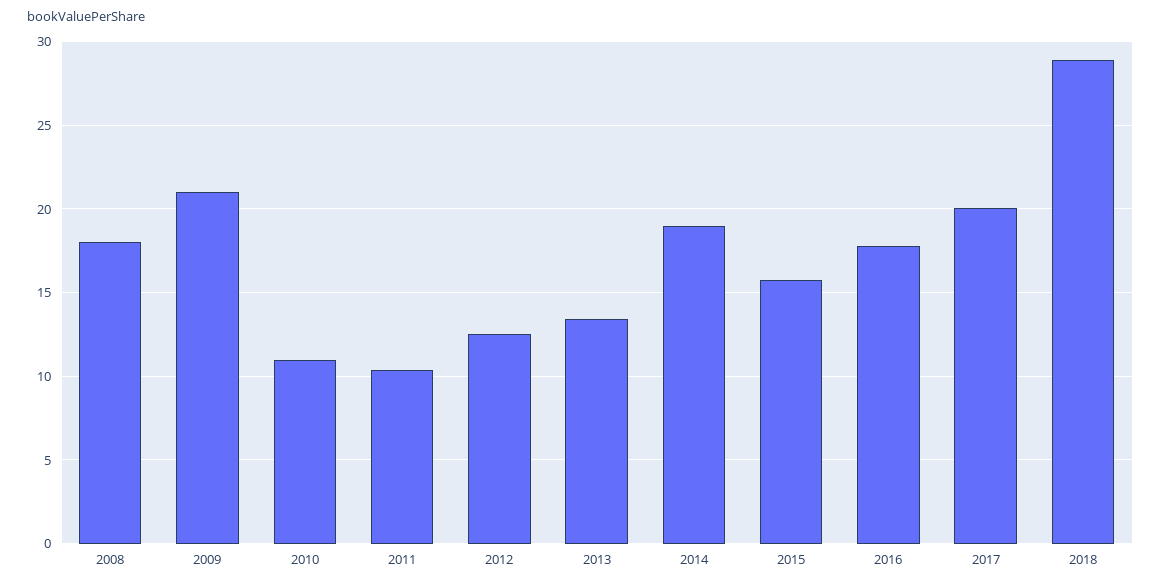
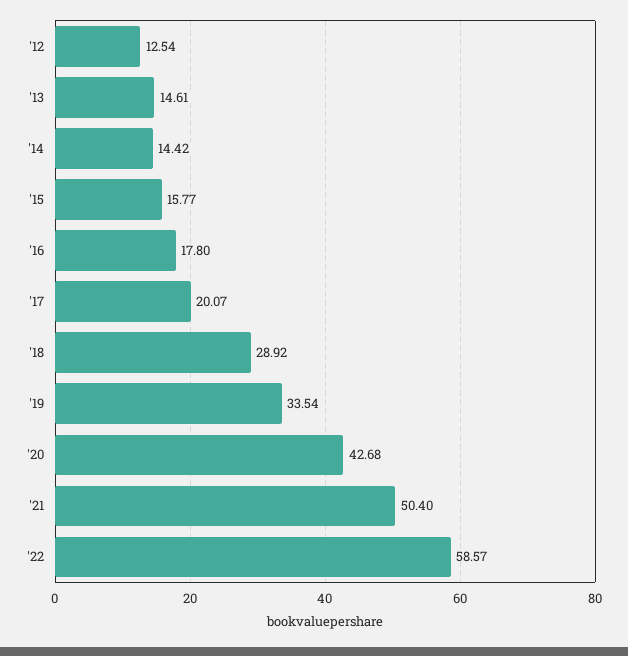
2008: 18 -> none
2009: 21 -> none
2010: 11 -> none
2011: 10.5 -> none
2013: 13.5 -> 14.61
2014: 19 -> 14.42
'19: none -> 33.54
'20: none -> 42.68
'21: none -> 50.4
'22: none -> 58.57

